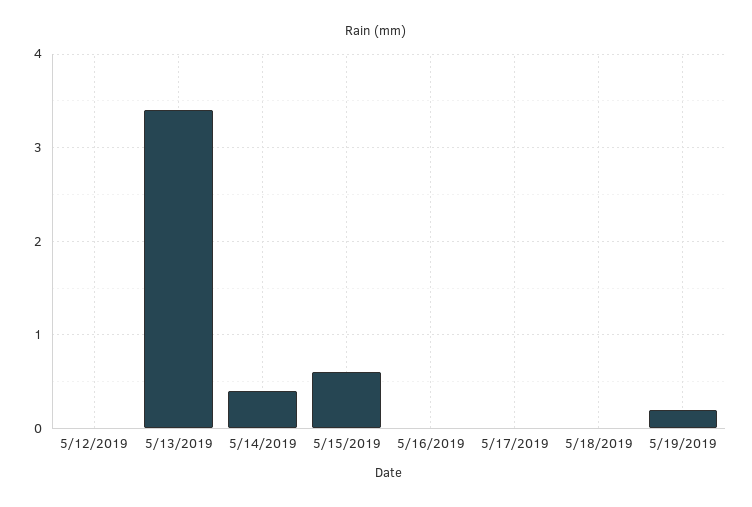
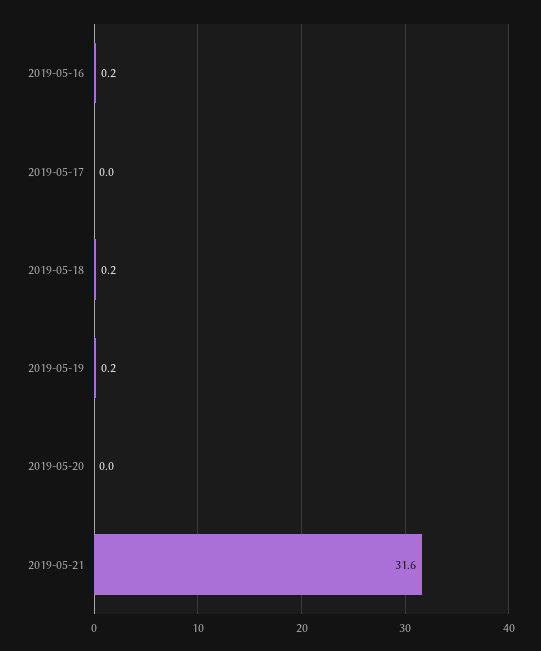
5/12/2019: 0 -> none
5/13/2019: 3.4 -> none
5/14/2019: 0.4 -> none
5/15/2019: 0.6 -> none
5/16/2019: 0 -> 0.2
5/18/2019: 0 -> 0.2
2019-05-20: none -> 0
2019-05-21: none -> 31.6

